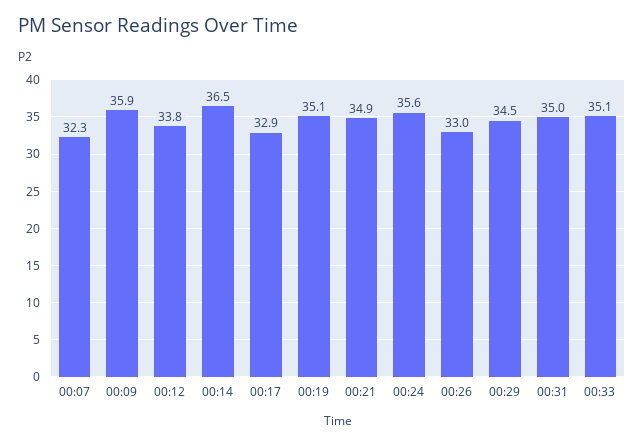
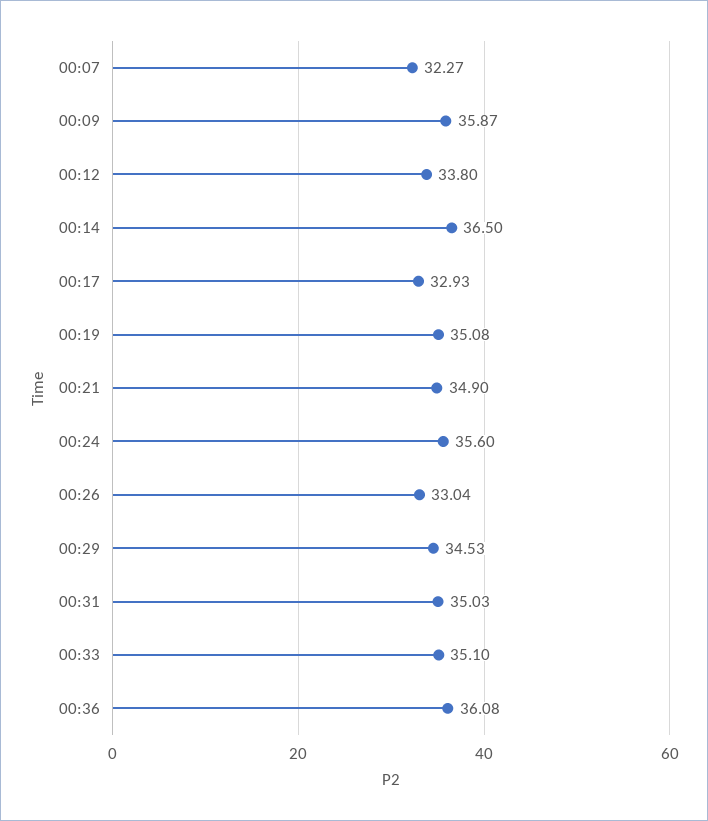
00:36: none -> 36.08

